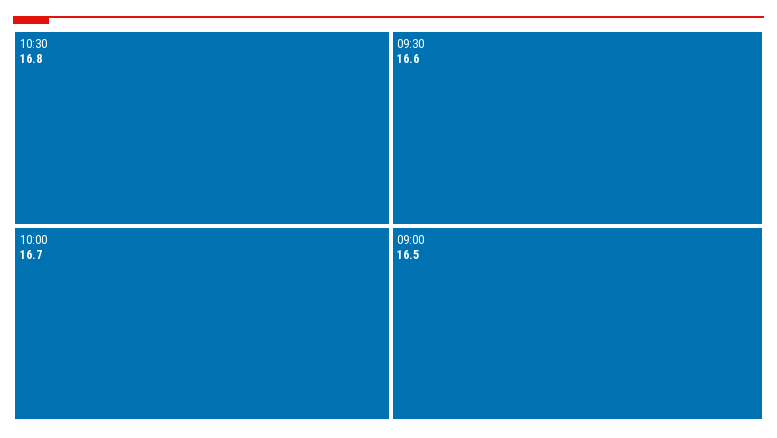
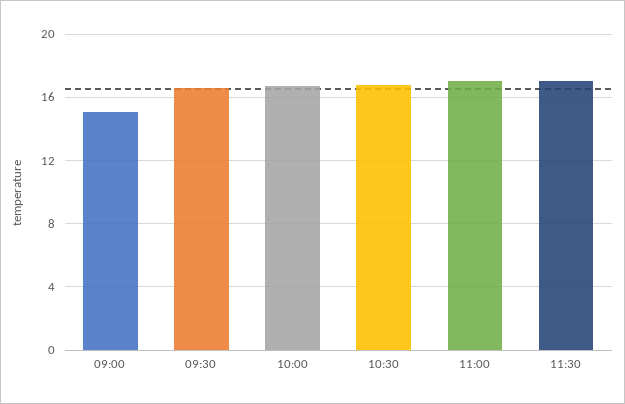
09:00: 16.5 -> 15
11:00: none -> 17
11:30: none -> 17

